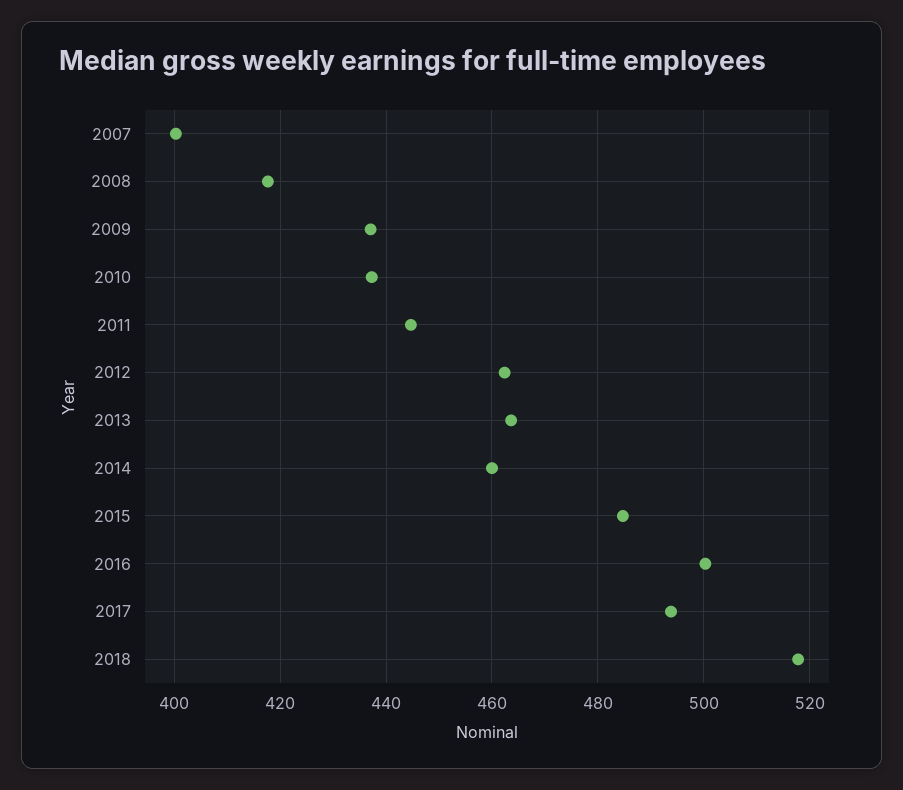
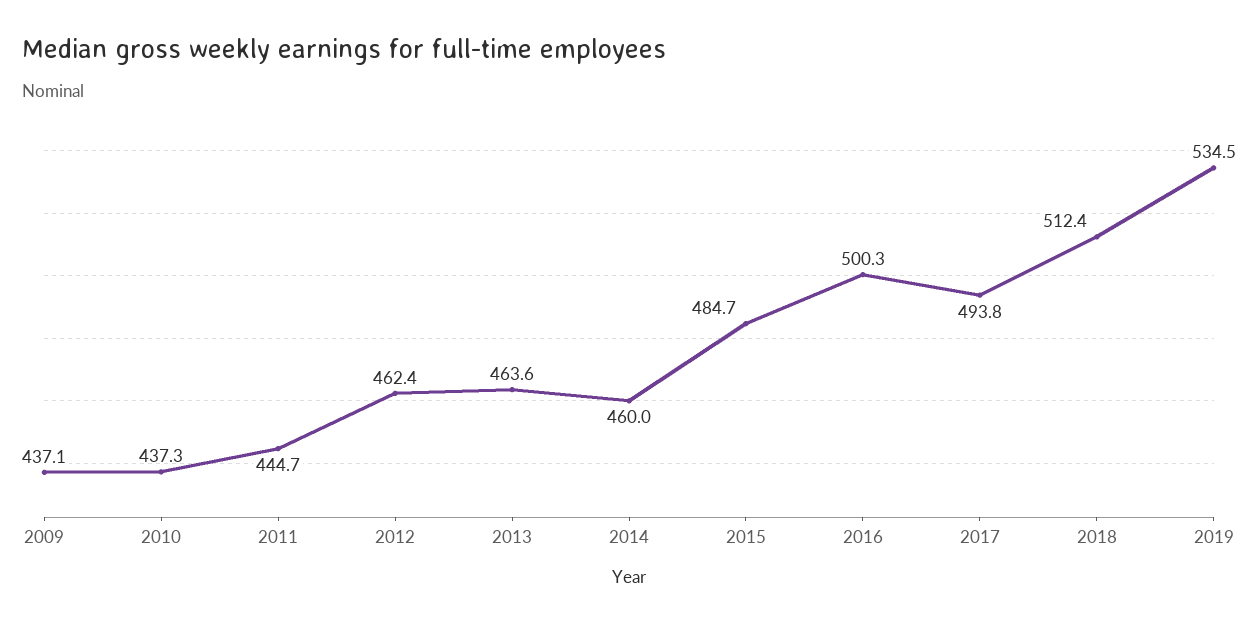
2007: 400 -> none
2008: 418 -> none
2018: 518 -> 512.4
2019: none -> 534.5

